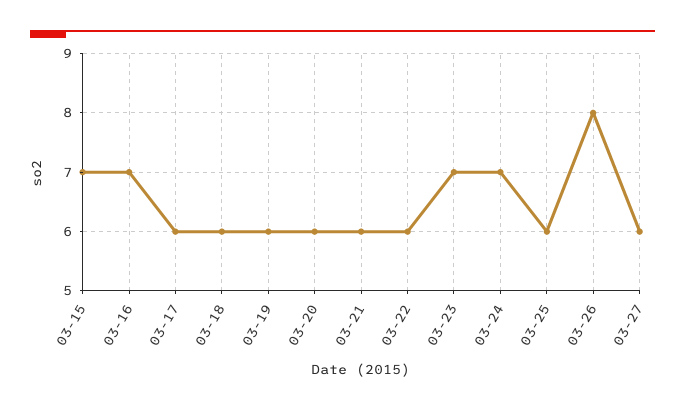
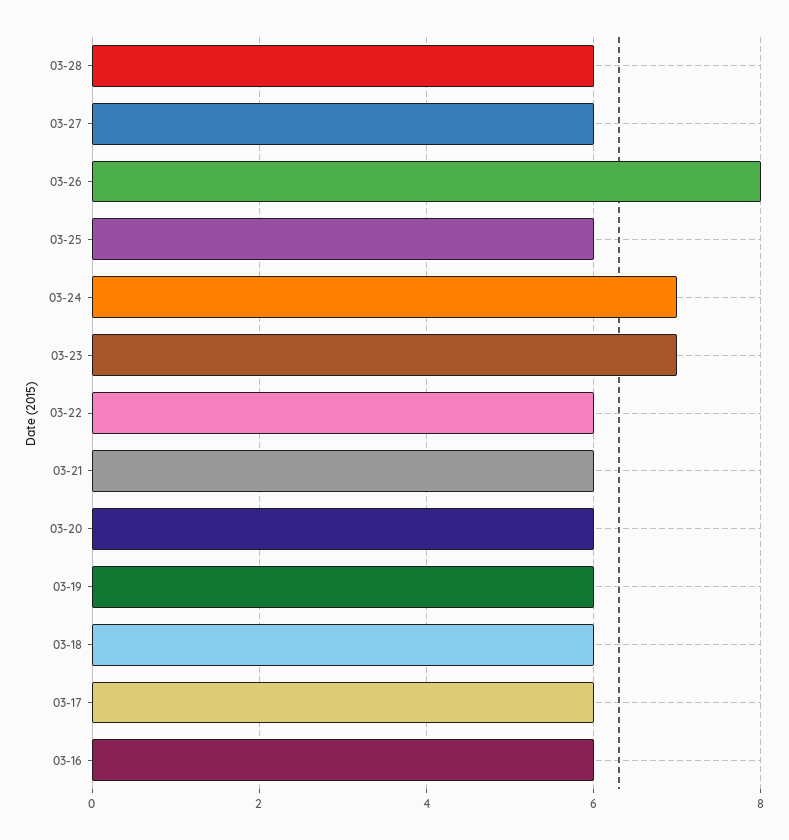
03-15: 7 -> none
03-16: 7 -> 6
03-28: none -> 6

